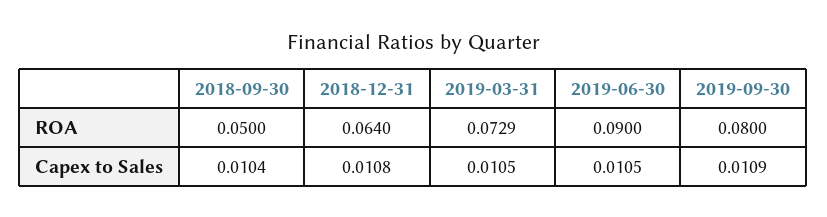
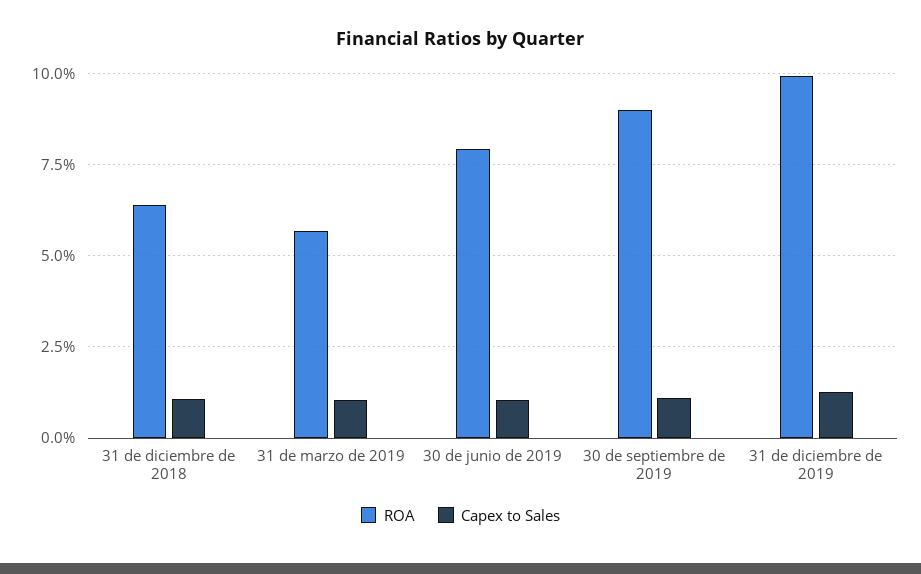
ROA, 2018-09-30: 0.05 -> none
ROA, 2019-03-31: 0.0729 -> 0.0575
ROA, 2019-06-30: 0.09 -> 0.08
ROA, 2019-09-30: 0.08 -> 0.09
Capex to Sales, 2018-09-30: 0.0104 -> none
ROA, 31 de diciembre de 2019: none -> 0.1
Capex to Sales, 31 de diciembre de 2019: none -> 0.0125

